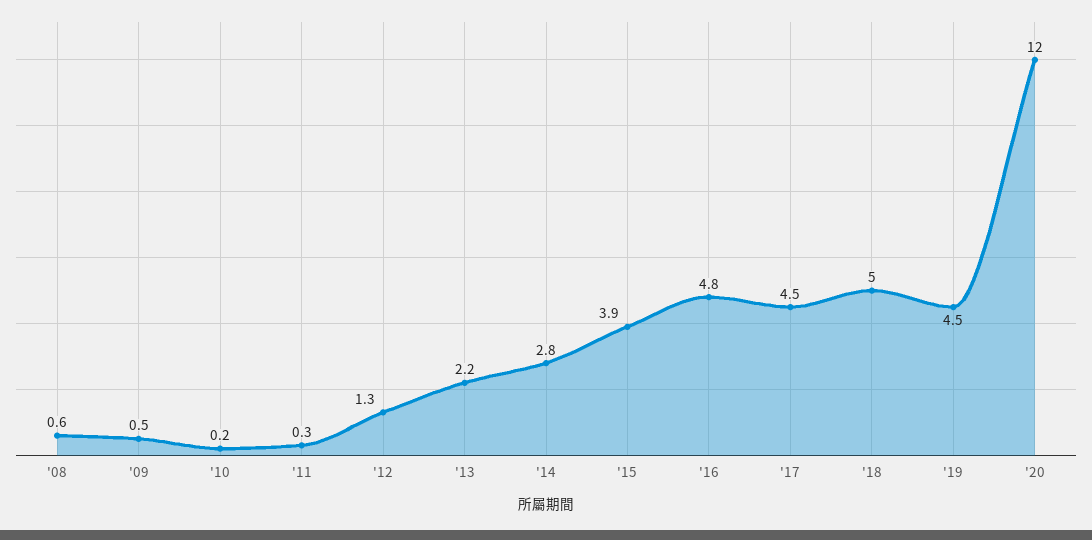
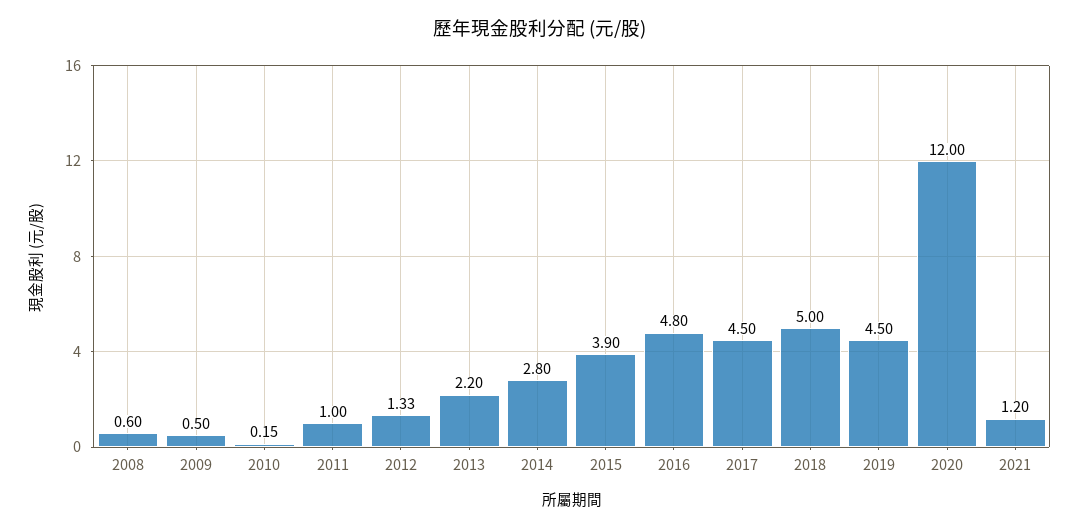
'11: 0.3 -> 1
2021: none -> 1.2

